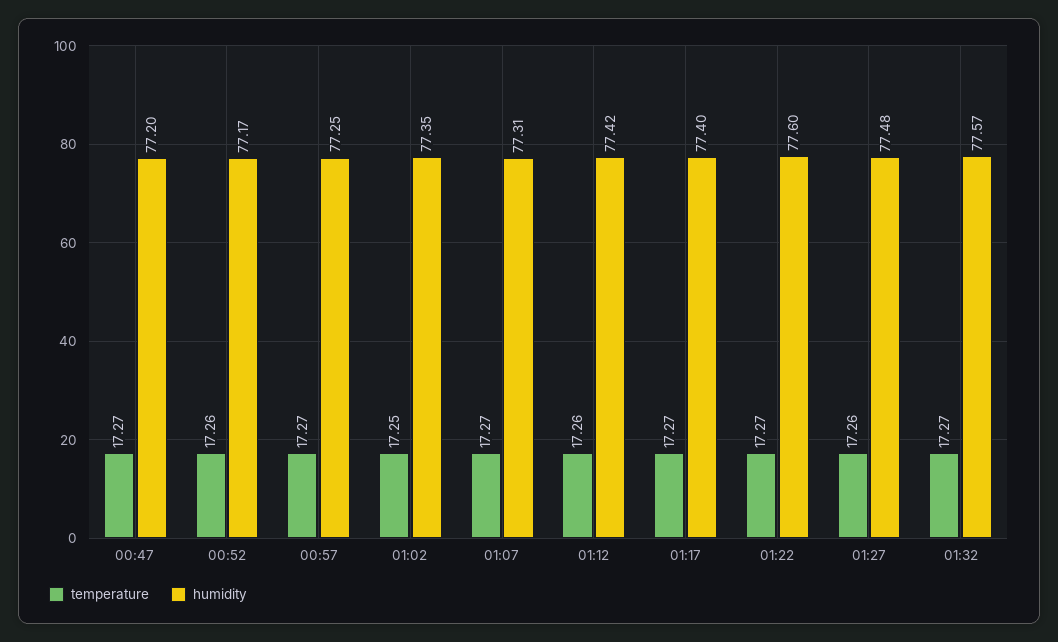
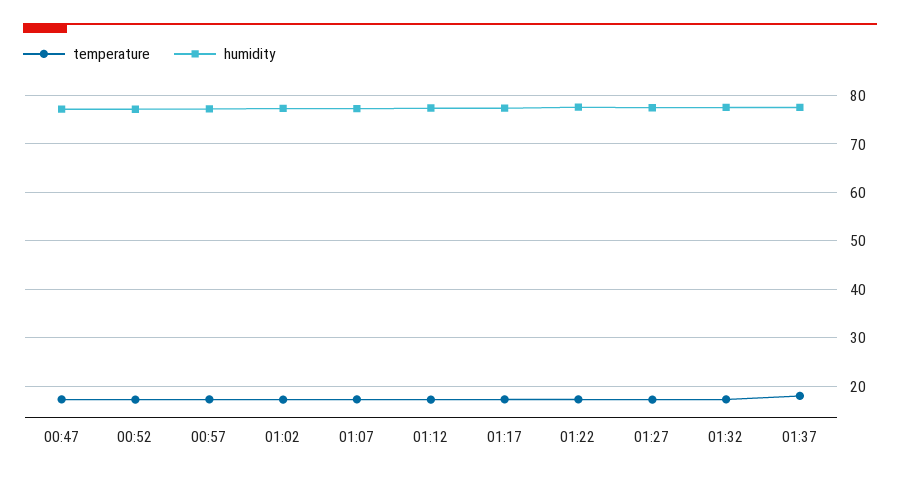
temperature, 01:37: none -> 18
humidity, 01:37: none -> 78

